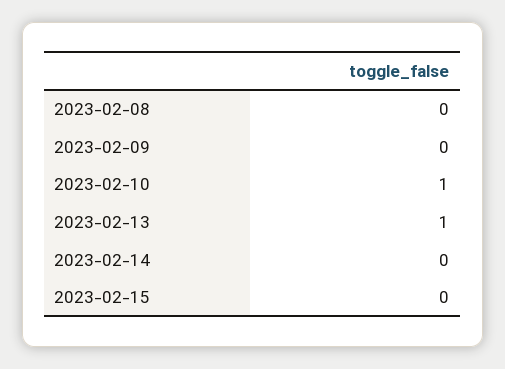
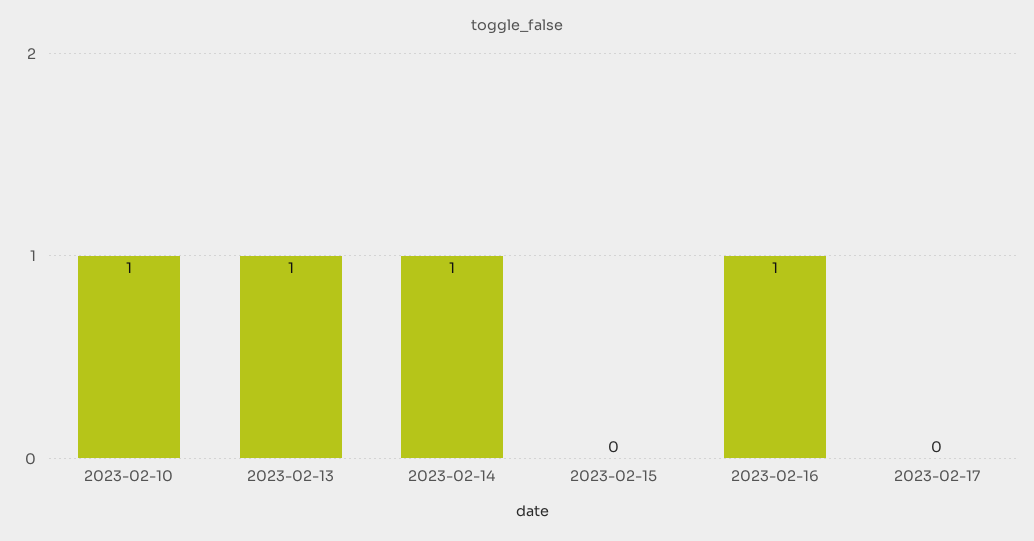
2023-02-08: 0 -> none
2023-02-09: 0 -> none
2023-02-14: 0 -> 1
2023-02-16: none -> 1
2023-02-17: none -> 0

